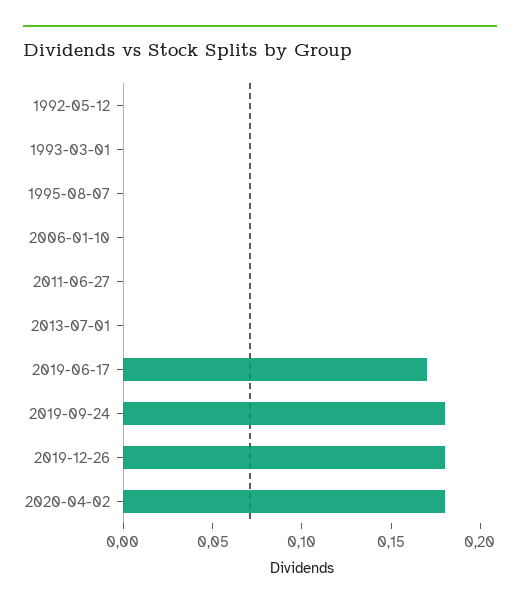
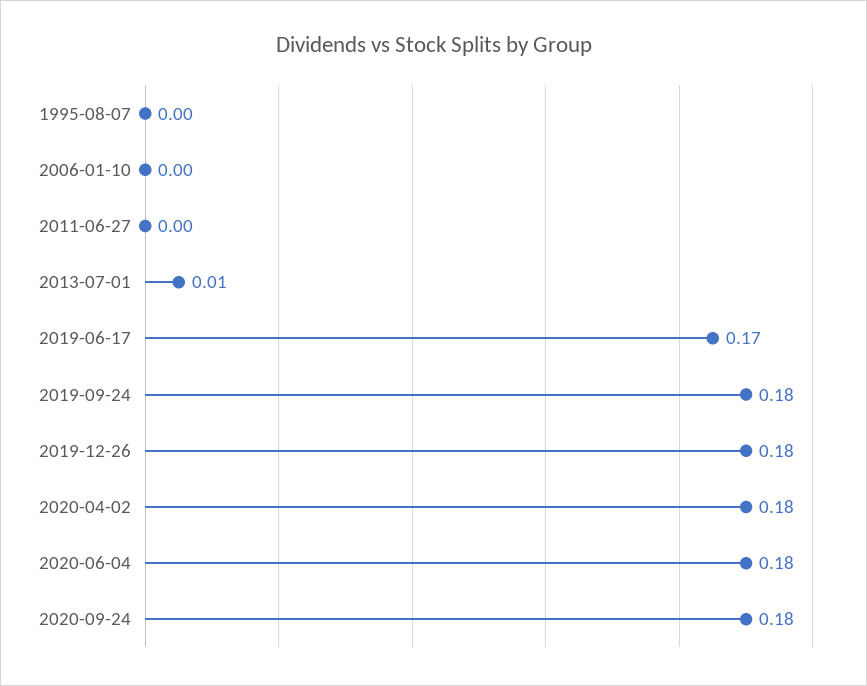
1992-05-12: 0 -> none
1993-03-01: 0 -> none
2013-07-01: 0 -> 0.01
2020-06-04: none -> 0.18
2020-09-24: none -> 0.18

